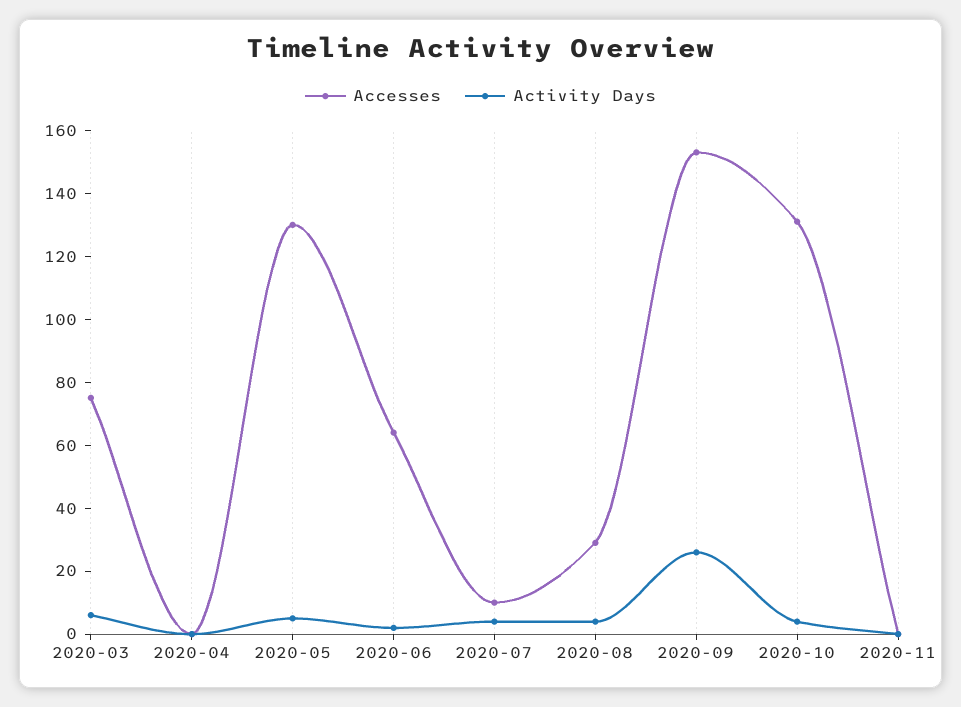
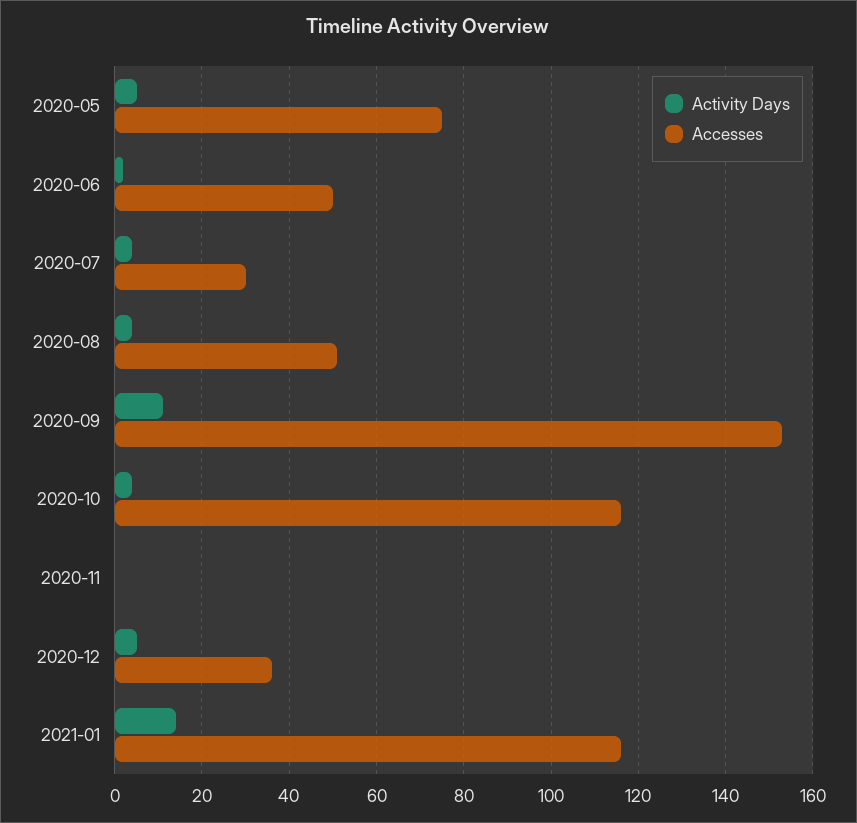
Accesses, 2020-03: 75 -> none
Activity Days, 2020-03: 5 -> none
Accesses, 2020-04: 0 -> none
Activity Days, 2020-04: 0 -> none
Accesses, 2020-05: 130 -> 75
Accesses, 2020-06: 65 -> 50
Accesses, 2020-07: 10 -> 30
Accesses, 2020-08: 30 -> 50
Activity Days, 2020-09: 25 -> 10
Accesses, 2020-10: 130 -> 115
Activity Days, 2020-12: none -> 5
Accesses, 2020-12: none -> 35
Activity Days, 2021-01: none -> 15
Accesses, 2021-01: none -> 115

